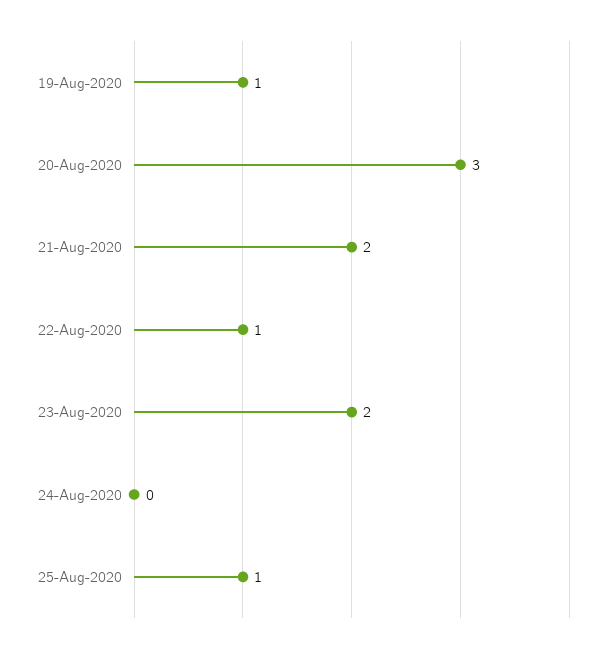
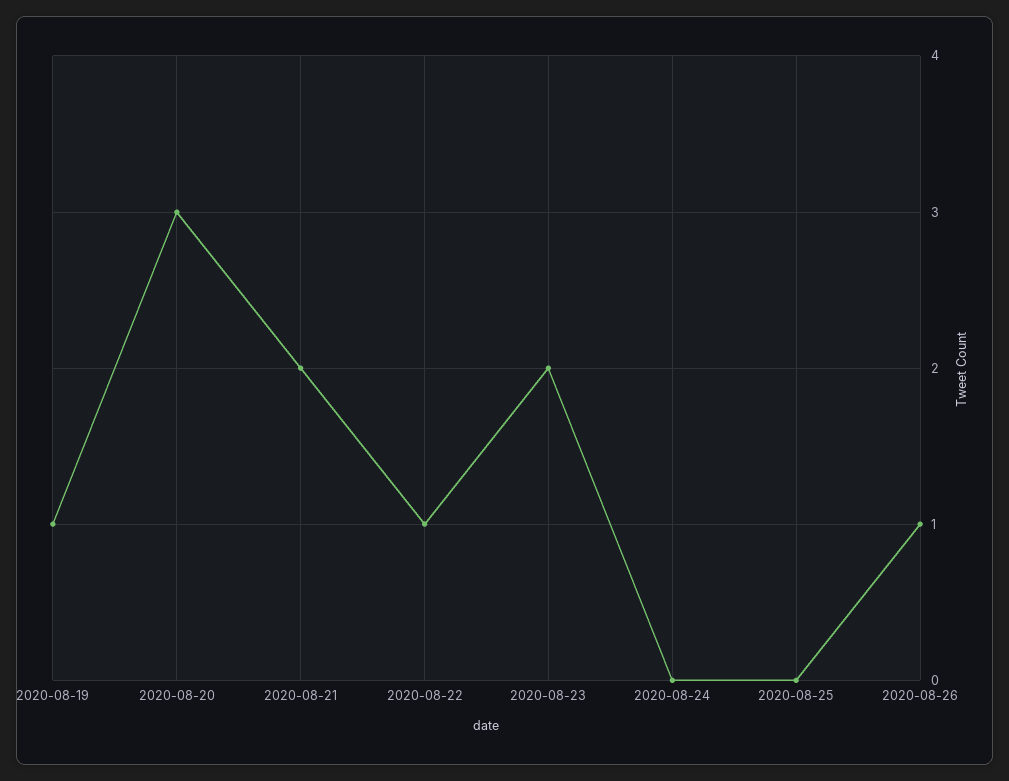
25-Aug-2020: 1 -> 0
2020-08-26: none -> 1

